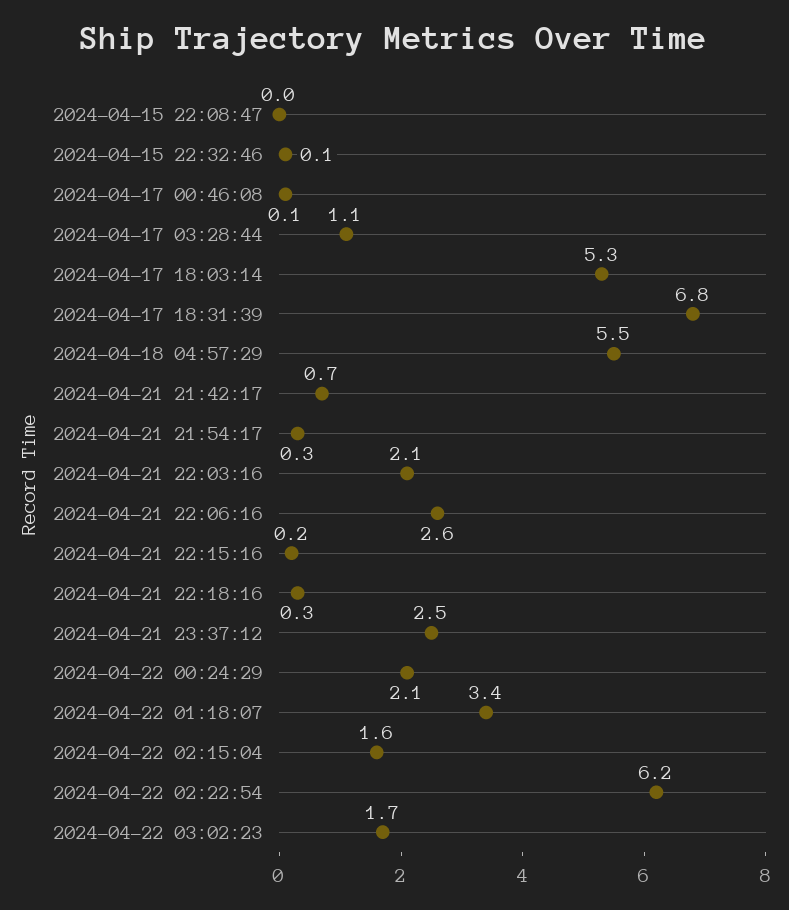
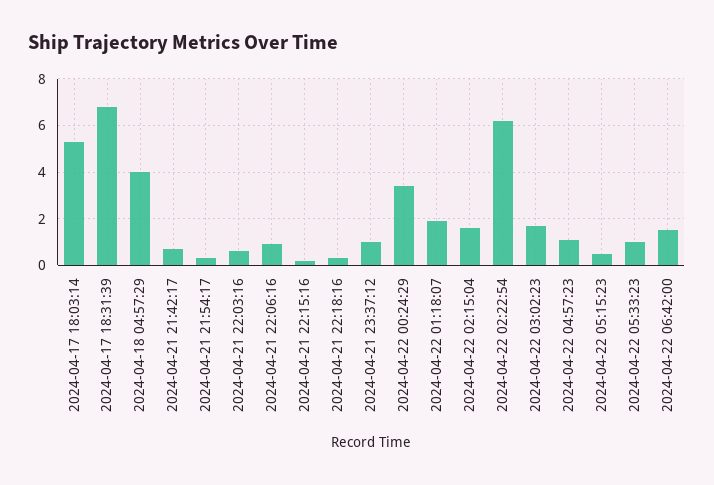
2024-04-15 22:08:47: 0 -> none
2024-04-15 22:32:46: 0.1 -> none
2024-04-17 00:46:08: 0.1 -> none
2024-04-17 03:28:44: 1.1 -> none
2024-04-18 04:57:29: 5.5 -> 4
2024-04-21 22:03:16: 2.1 -> 0.5
2024-04-21 22:06:16: 2.6 -> 1
2024-04-21 23:37:12: 2.5 -> 1
2024-04-22 00:24:29: 2.1 -> 3.5
2024-04-22 01:18:07: 3.4 -> 2
2024-04-22 04:57:23: none -> 1
2024-04-22 05:15:23: none -> 0.5
2024-04-22 05:33:23: none -> 1
2024-04-22 06:42:00: none -> 1.5

